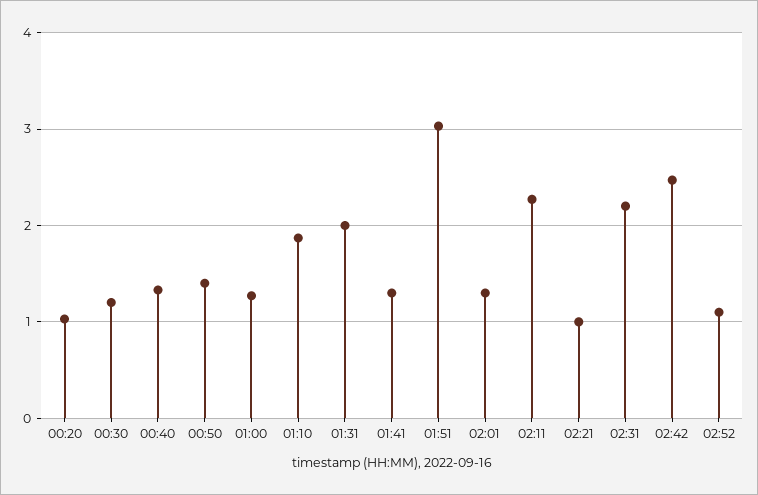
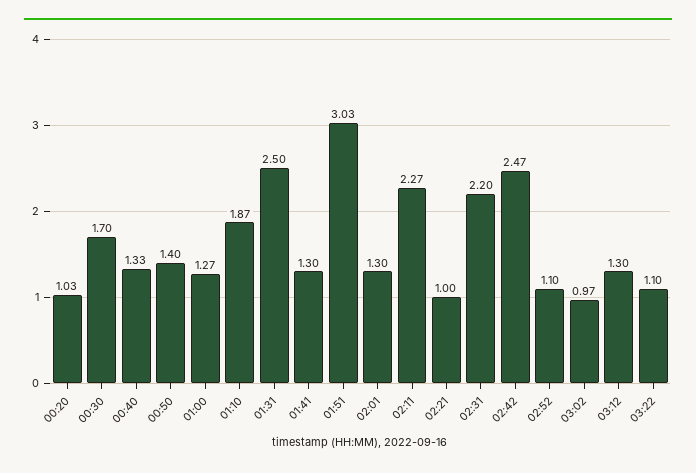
00:30: 1.2 -> 1.7
01:31: 2 -> 2.5
03:02: none -> 0.97
03:12: none -> 1.3
03:22: none -> 1.1

